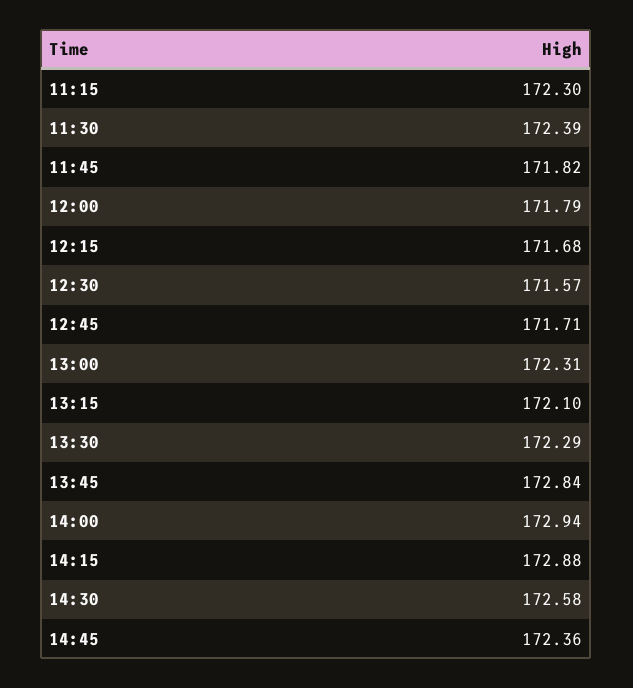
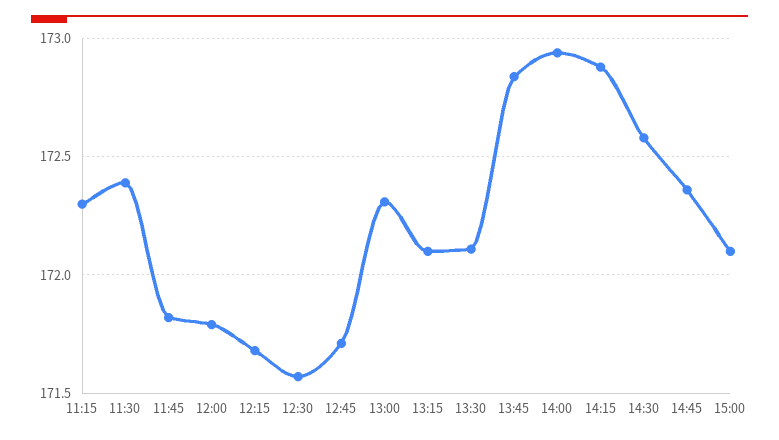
13:30: 172.29 -> 172.1
15:00: none -> 172.1

